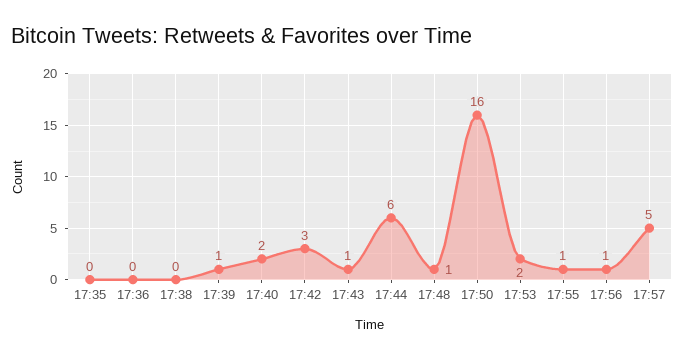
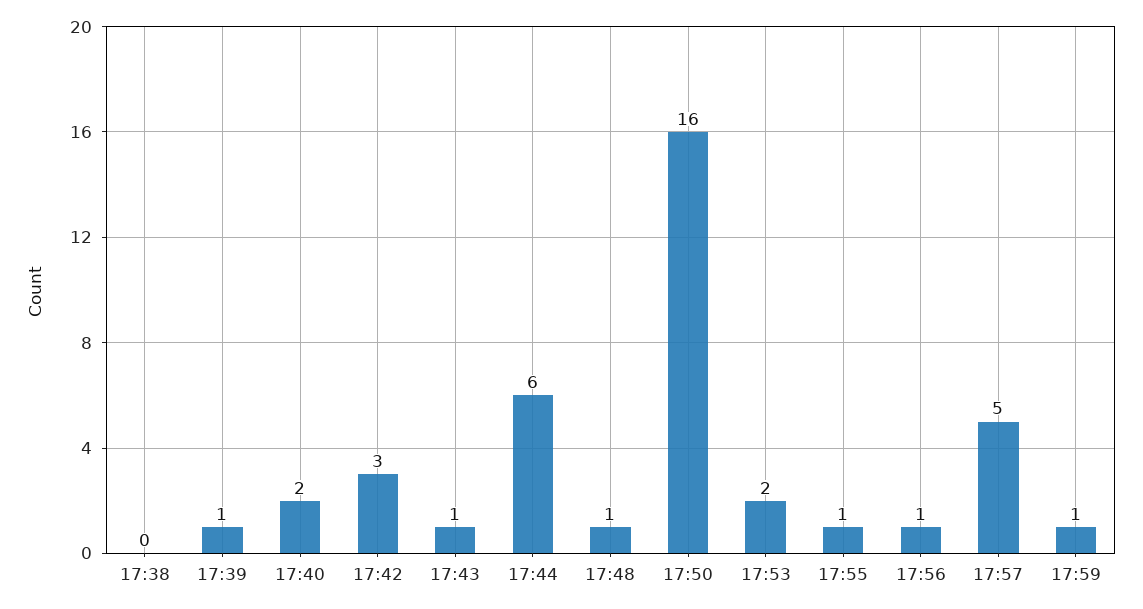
17:35: 0 -> none
17:36: 0 -> none
17:59: none -> 1

